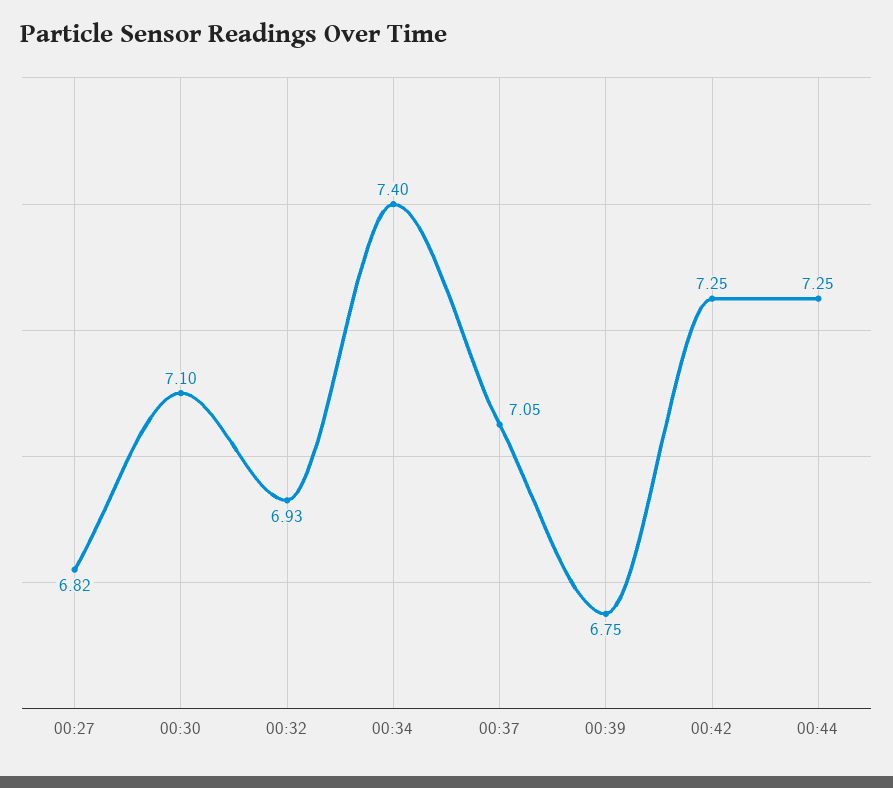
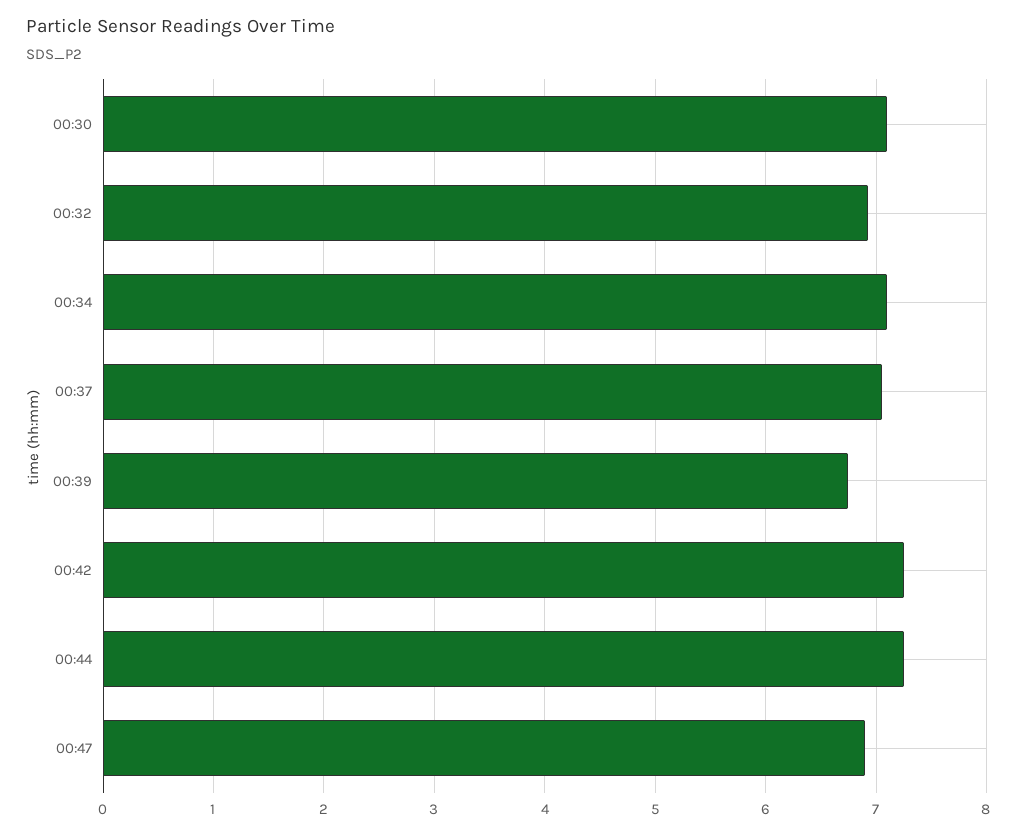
00:27: 6.82 -> none
00:34: 7.4 -> 7.1
00:47: none -> 6.9

